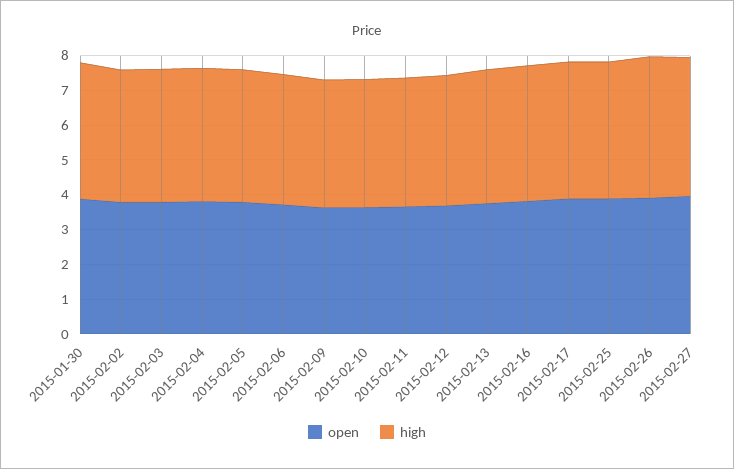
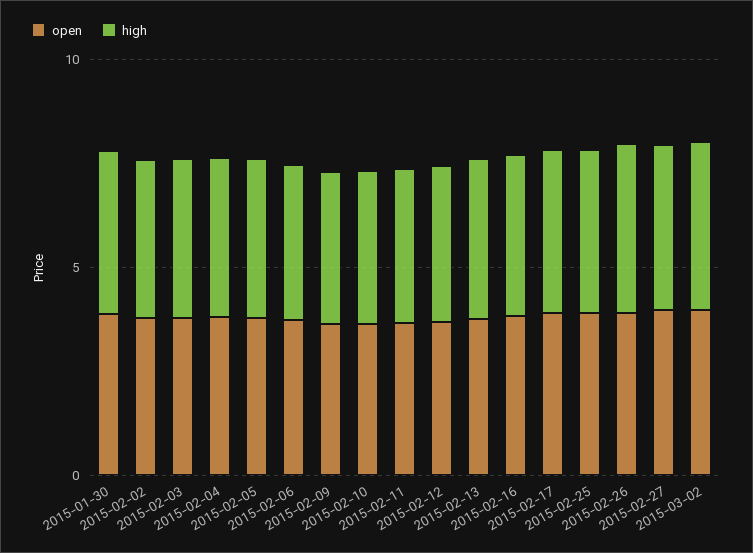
open, 2015-03-02: none -> 4
high, 2015-03-02: none -> 4

